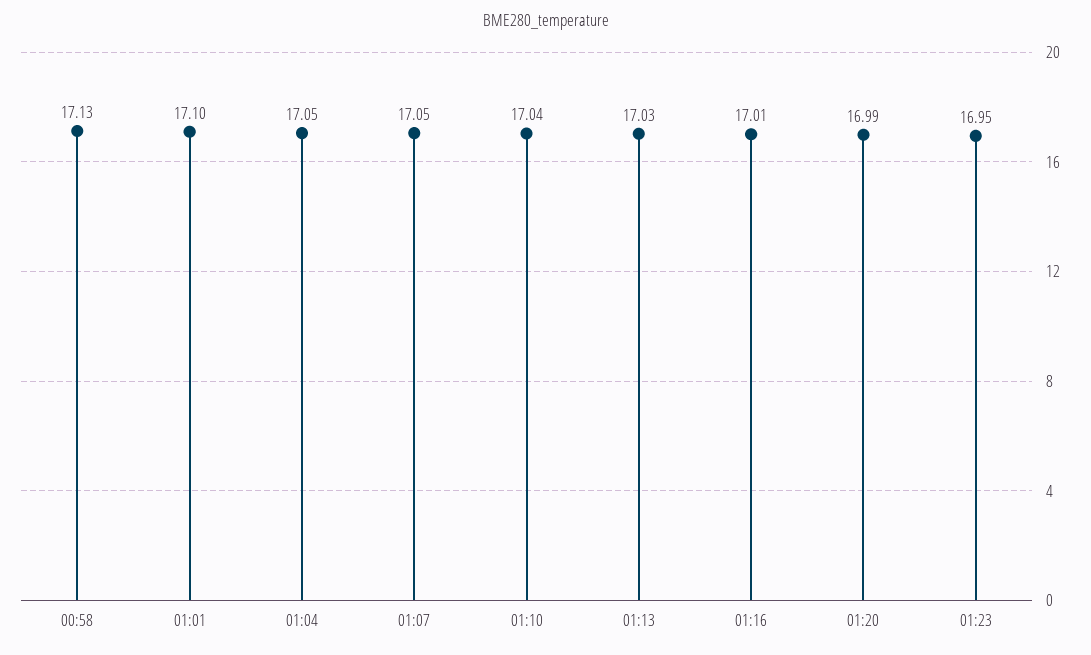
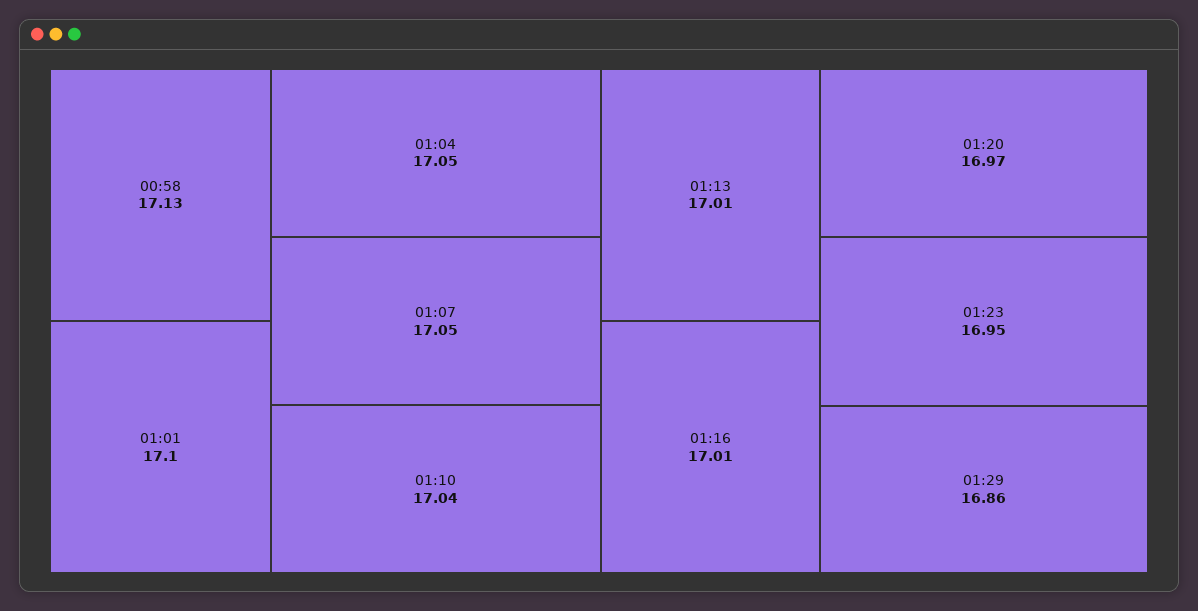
01:13: 17.03 -> 17.01
01:20: 16.99 -> 16.97
01:29: none -> 16.86

